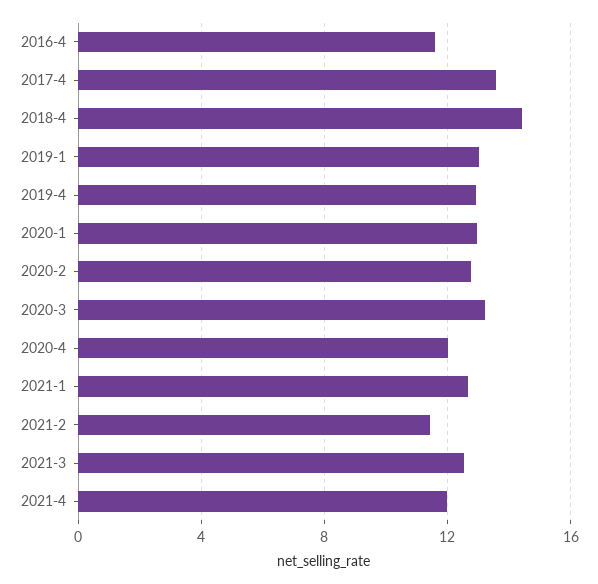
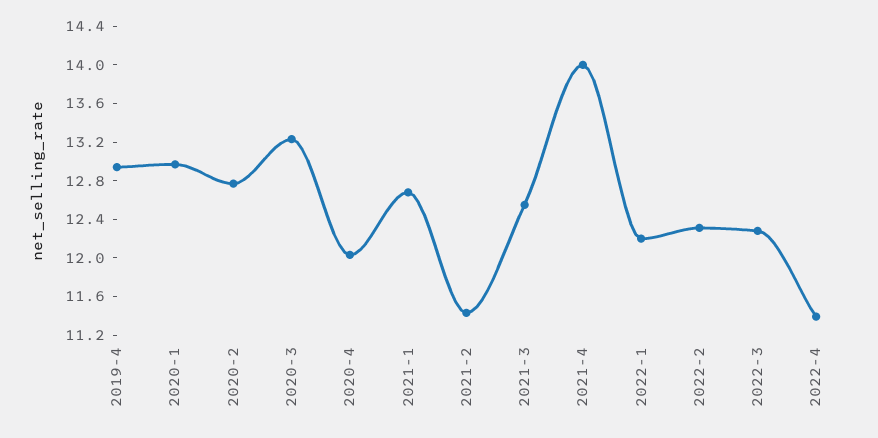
2016-4: 11.5 -> none
2017-4: 13.5 -> none
2018-4: 14.5 -> none
2019-1: 13 -> none
2021-4: 12 -> 14
2022-1: none -> 12.2
2022-2: none -> 12.3
2022-3: none -> 12.3
2022-4: none -> 11.4

